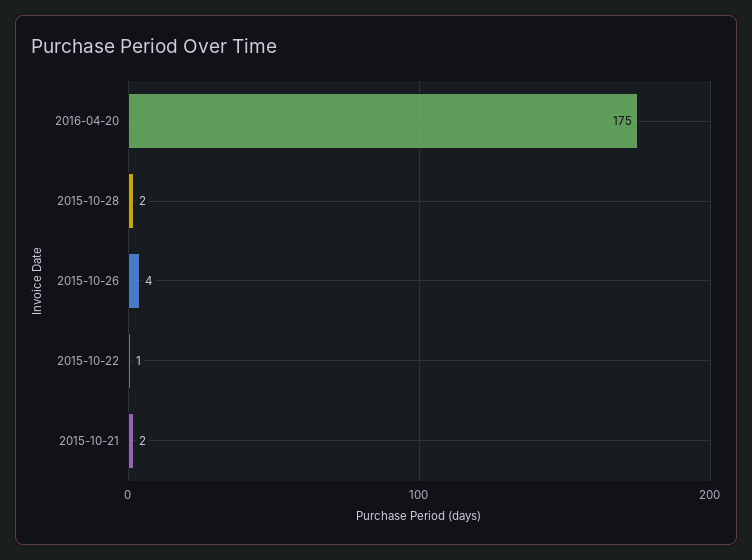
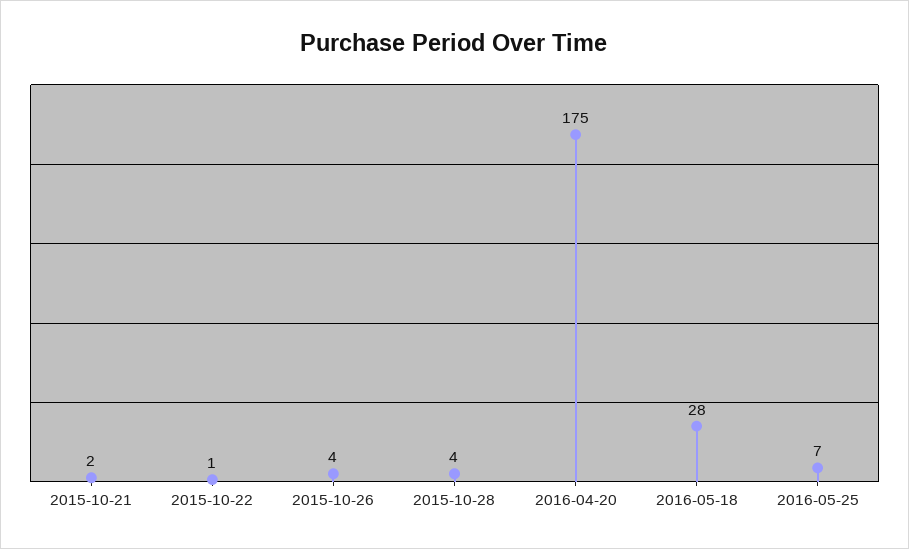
2015-10-28: 2 -> 4
2016-05-18: none -> 28
2016-05-25: none -> 7

